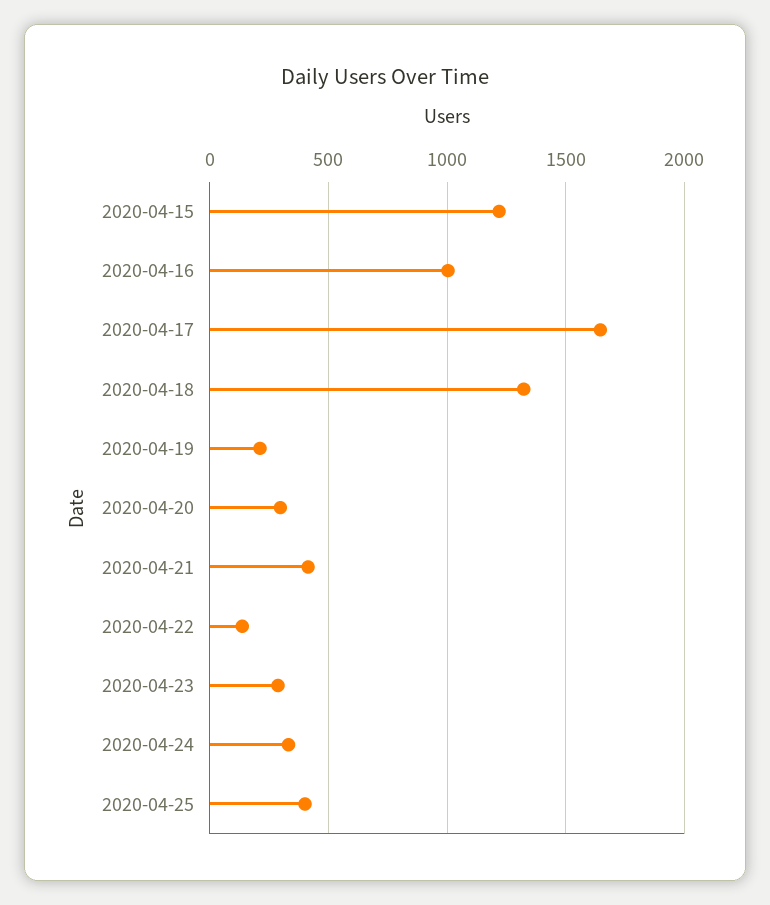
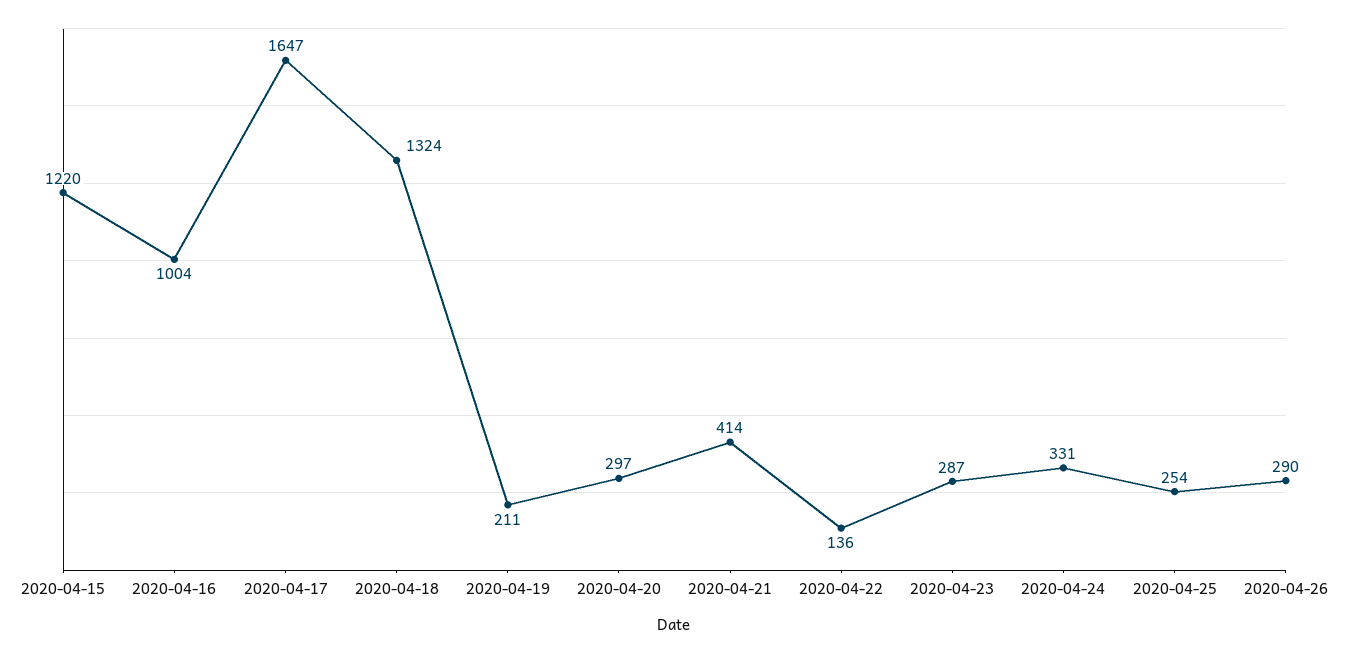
2020-04-25: 400 -> 254
2020-04-26: none -> 290

